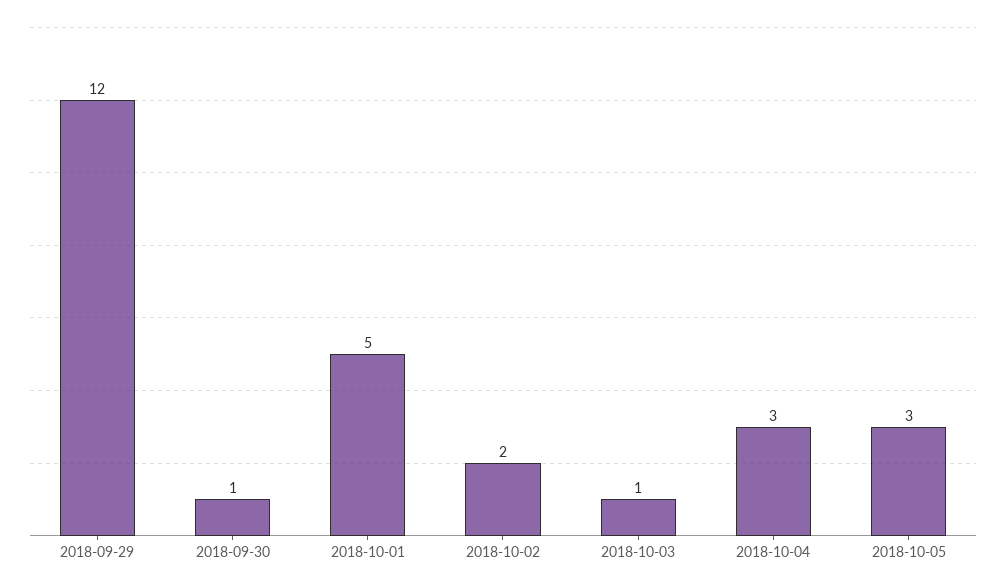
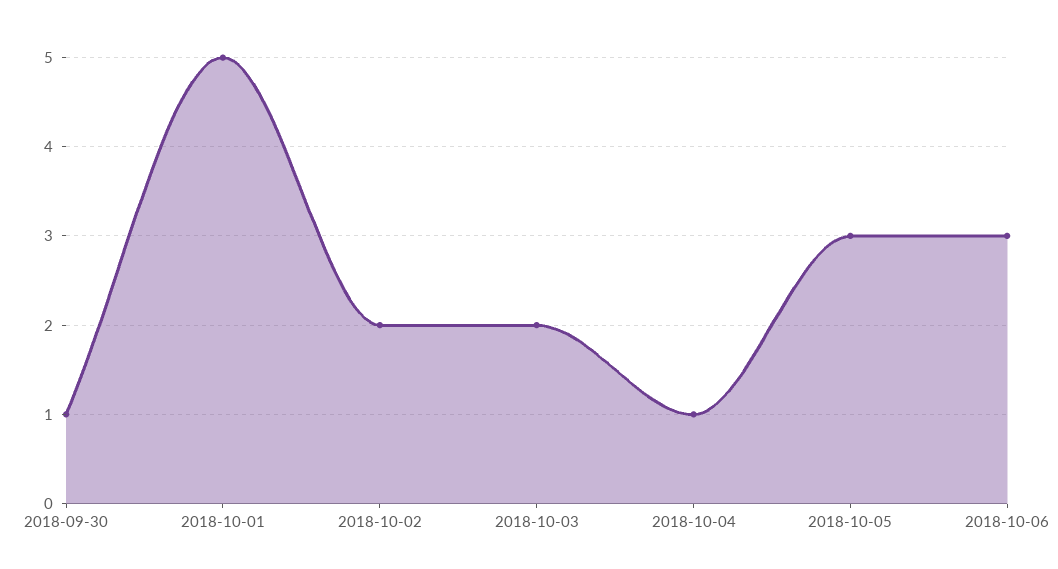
2018-09-29: 12 -> none
2018-10-03: 1 -> 2
2018-10-04: 3 -> 1
2018-10-06: none -> 3

